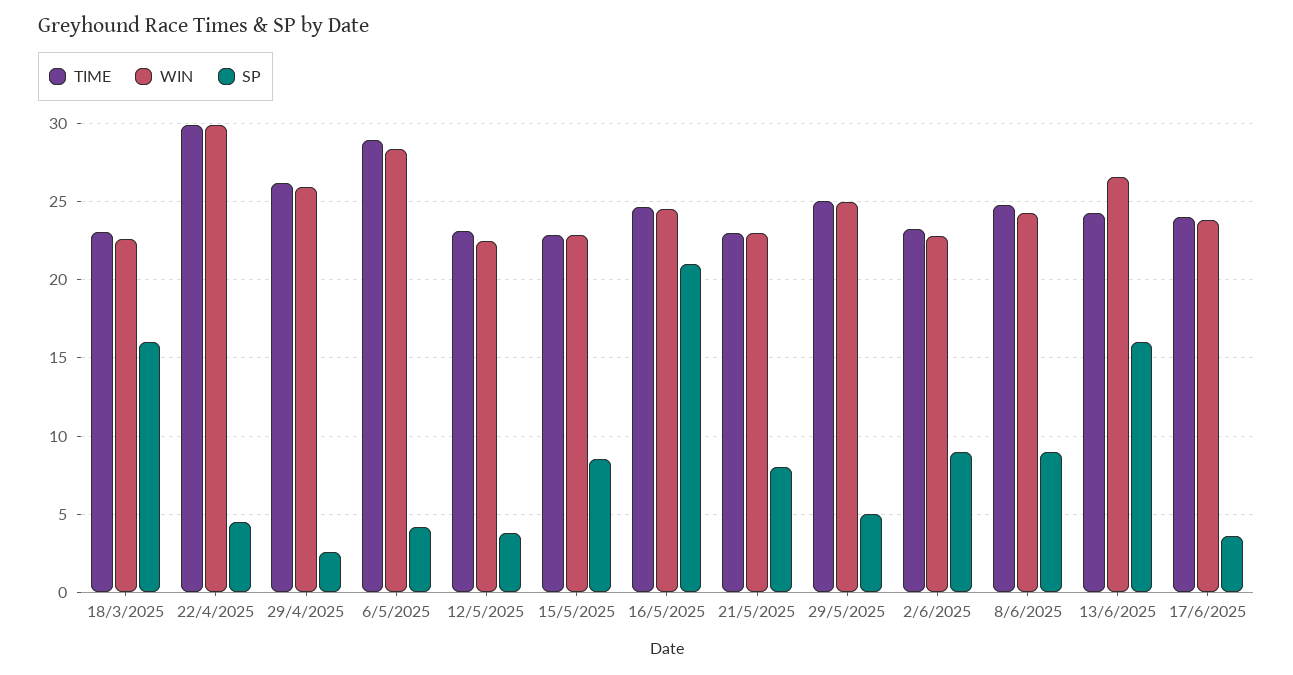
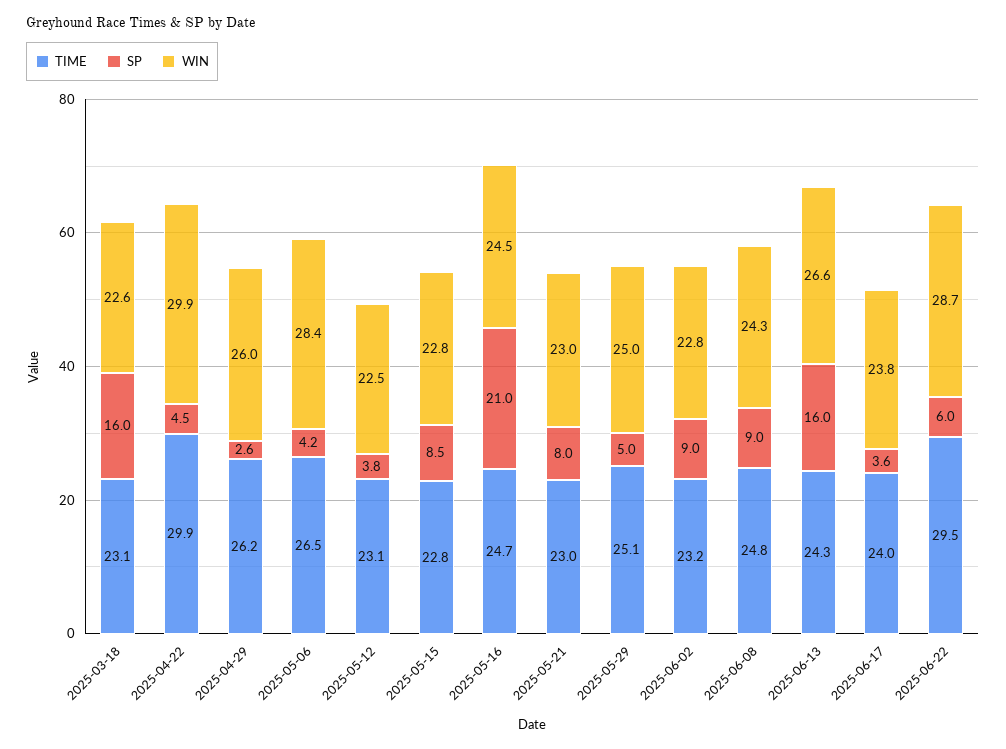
TIME, 6/5/2025: 29 -> 26.5
TIME, 2025-06-22: none -> 29.5
SP, 2025-06-22: none -> 6
WIN, 2025-06-22: none -> 28.7

